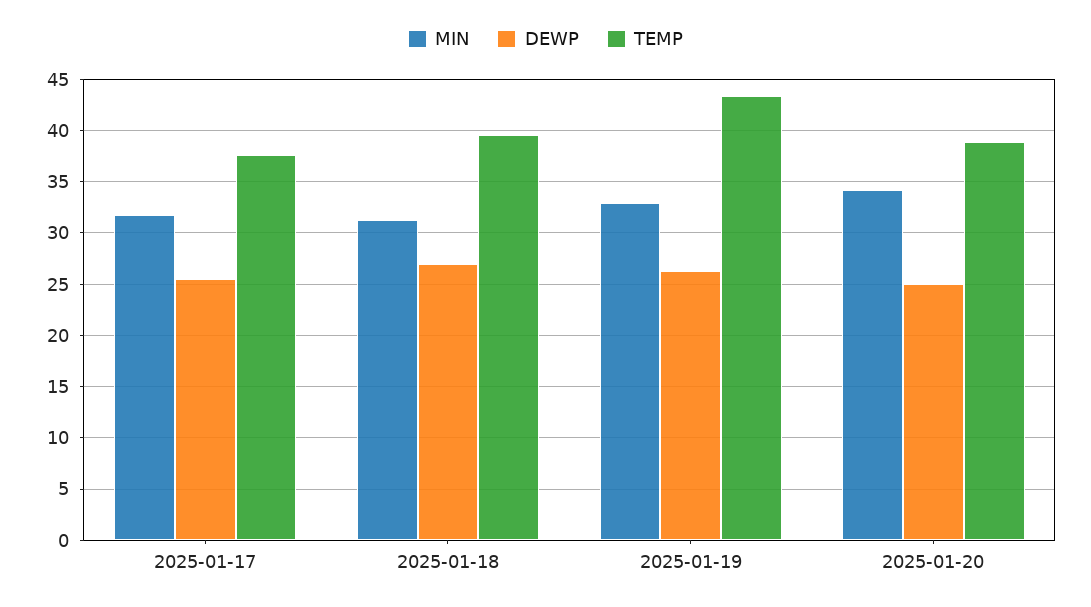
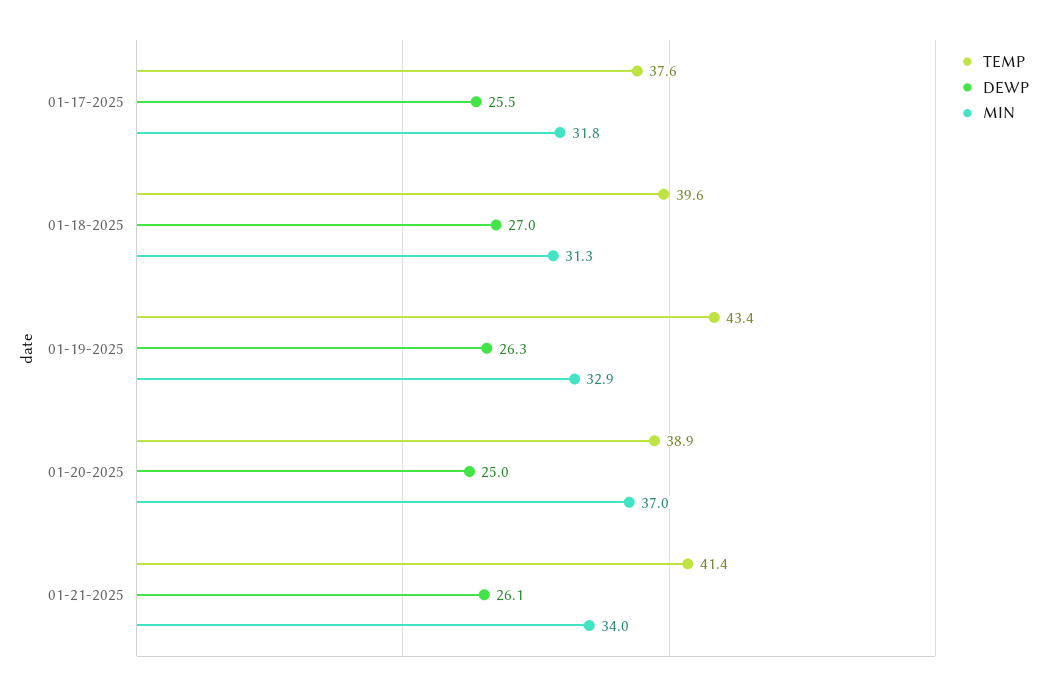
MIN, 2025-01-20: 34 -> 37
TEMP, 01-21-2025: none -> 41.4
DEWP, 01-21-2025: none -> 26.1
MIN, 01-21-2025: none -> 34

